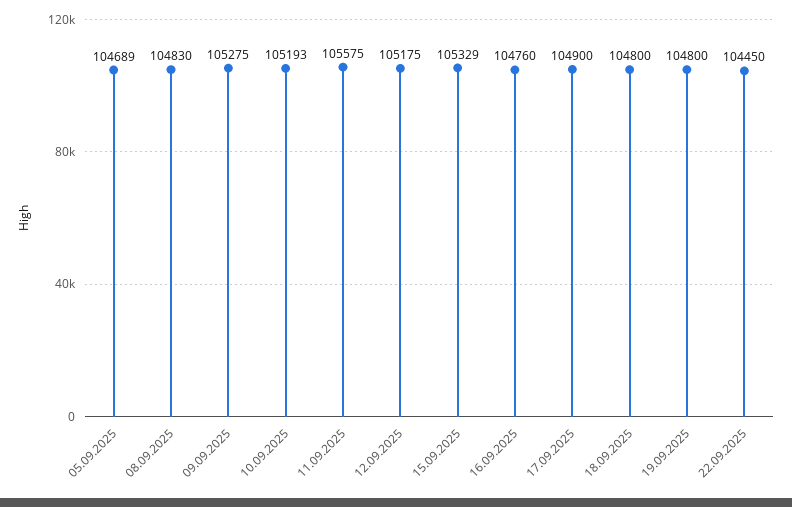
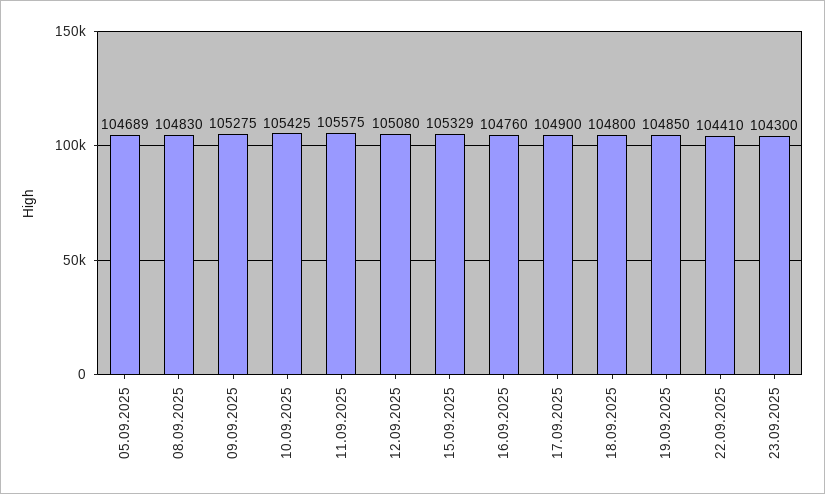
10.09.2025: 105193 -> 105425
12.09.2025: 105175 -> 105080
19.09.2025: 104800 -> 104850
22.09.2025: 104450 -> 104410
23.09.2025: none -> 104300

